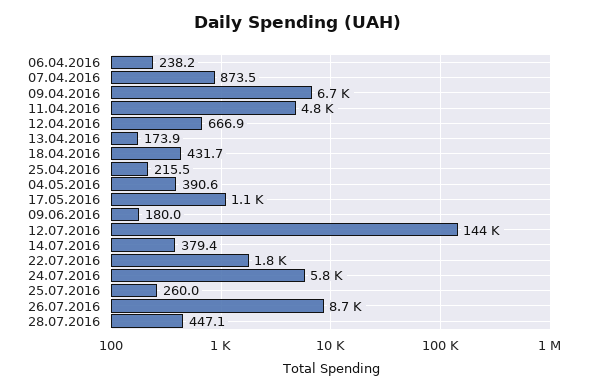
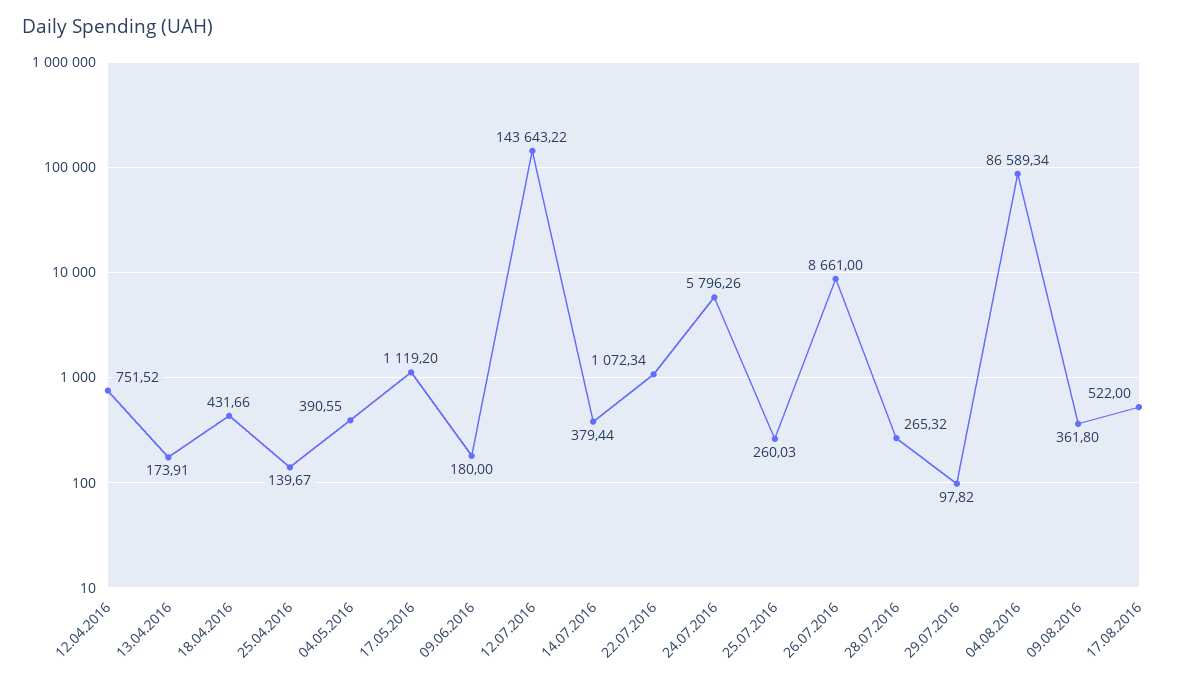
06.04.2016: 238.2 -> none
07.04.2016: 873.5 -> none
09.04.2016: 6700 -> none
11.04.2016: 4800 -> none
12.04.2016: 666.9 -> 751.52
25.04.2016: 215.5 -> 139.67
22.07.2016: 1800 -> 1072.34
28.07.2016: 447.1 -> 265.32
29.07.2016: none -> 97.82
04.08.2016: none -> 86589.34
09.08.2016: none -> 361.8
17.08.2016: none -> 522

